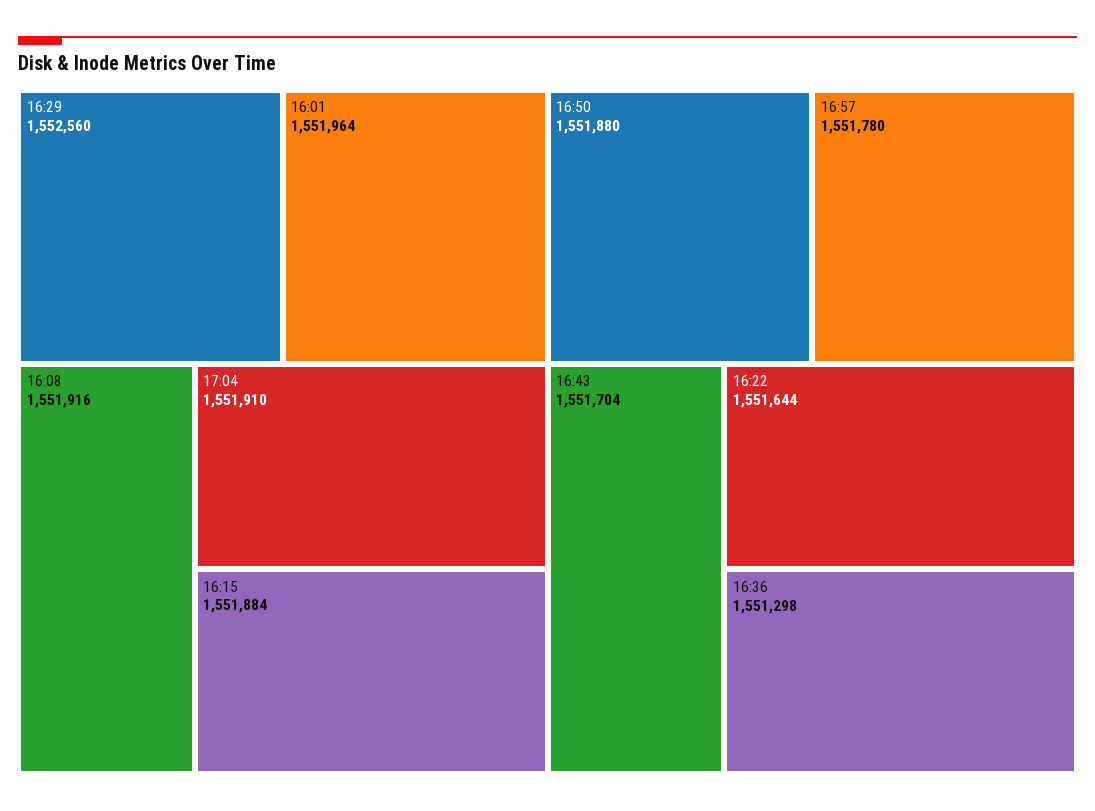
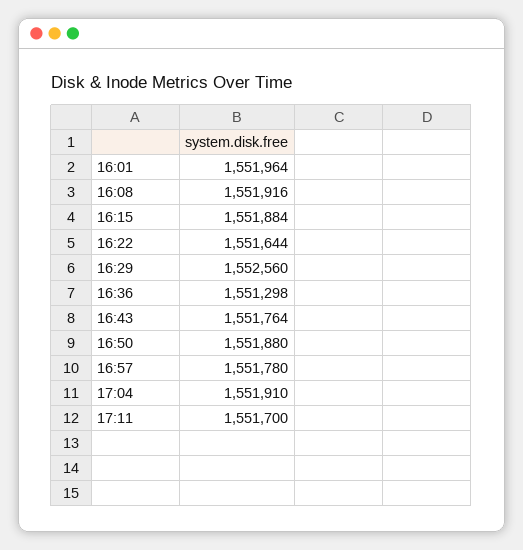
16:43: 1551704 -> 1551764
17:11: none -> 1551700

